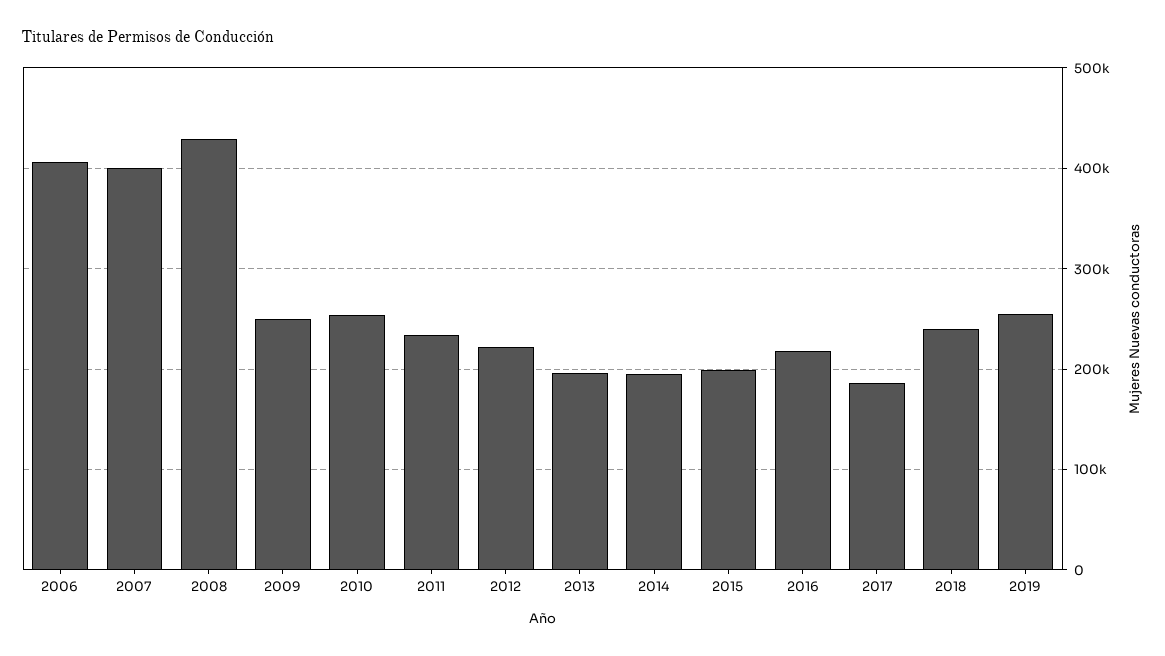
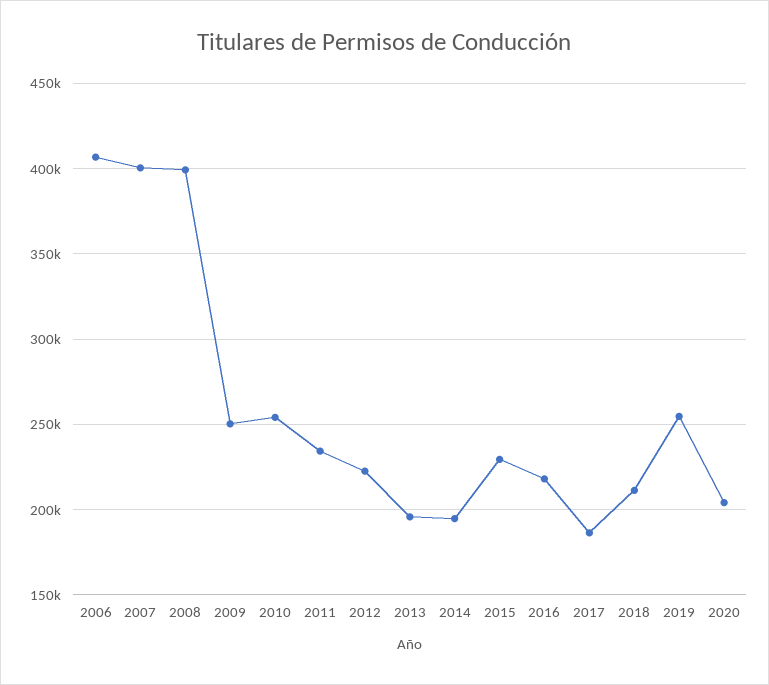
2008: 430000 -> 400000
2015: 200000 -> 230000
2018: 240000 -> 210000
2020: none -> 205000

